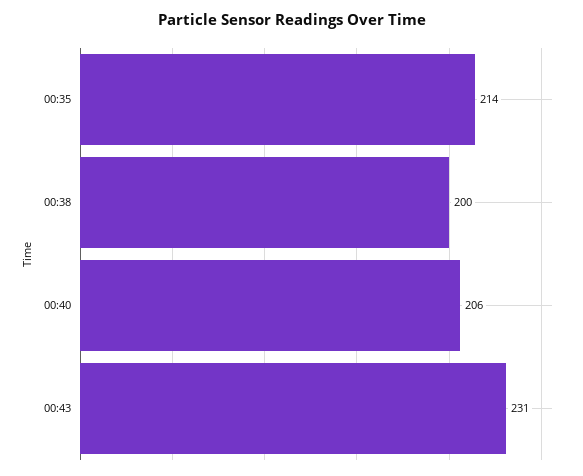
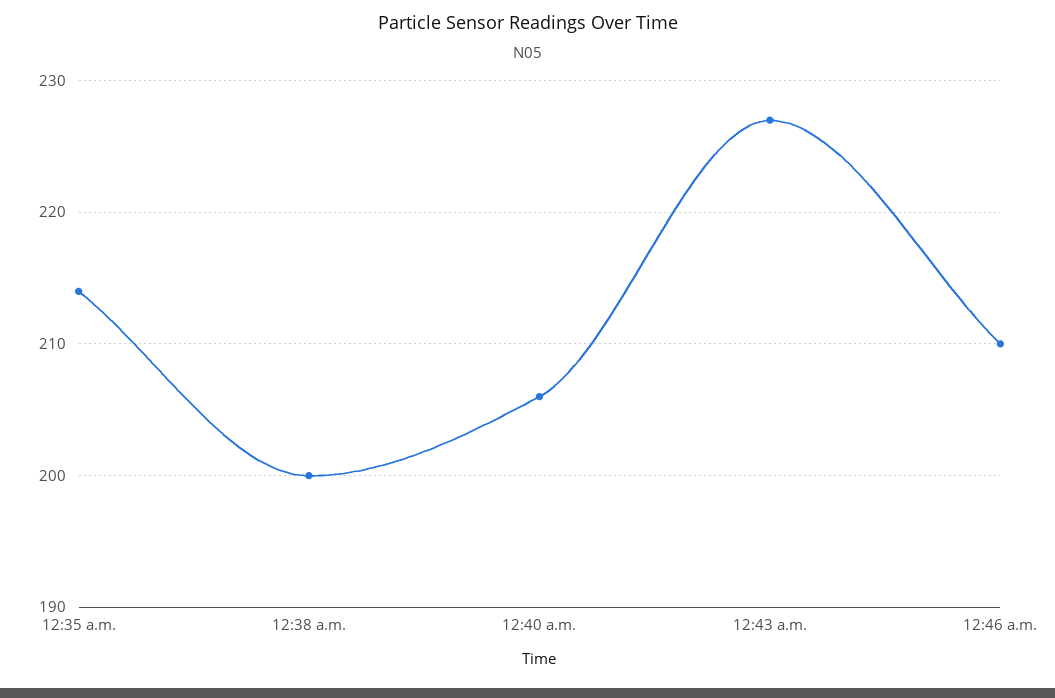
00:43: 231 -> 227
12:46 a.m.: none -> 210

